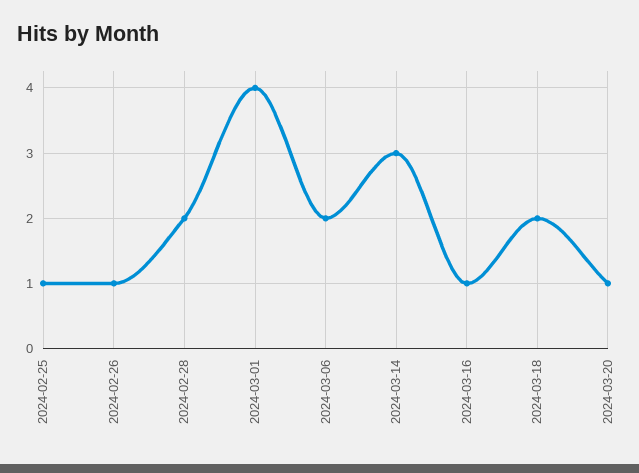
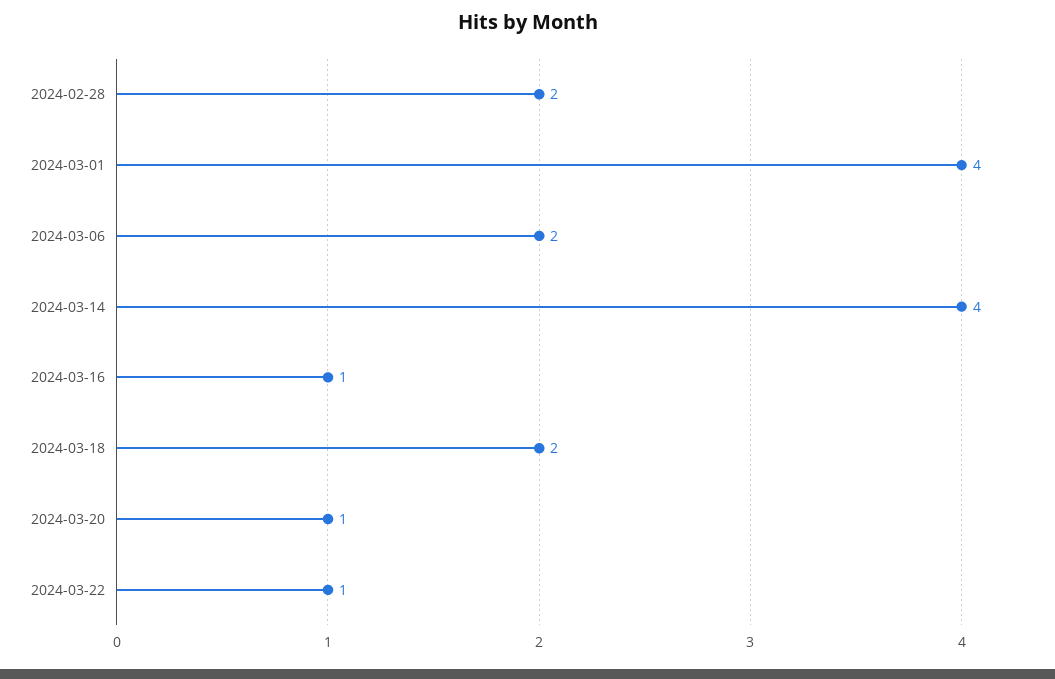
2024-02-25: 1 -> none
2024-02-26: 1 -> none
2024-03-14: 3 -> 4
2024-03-22: none -> 1

